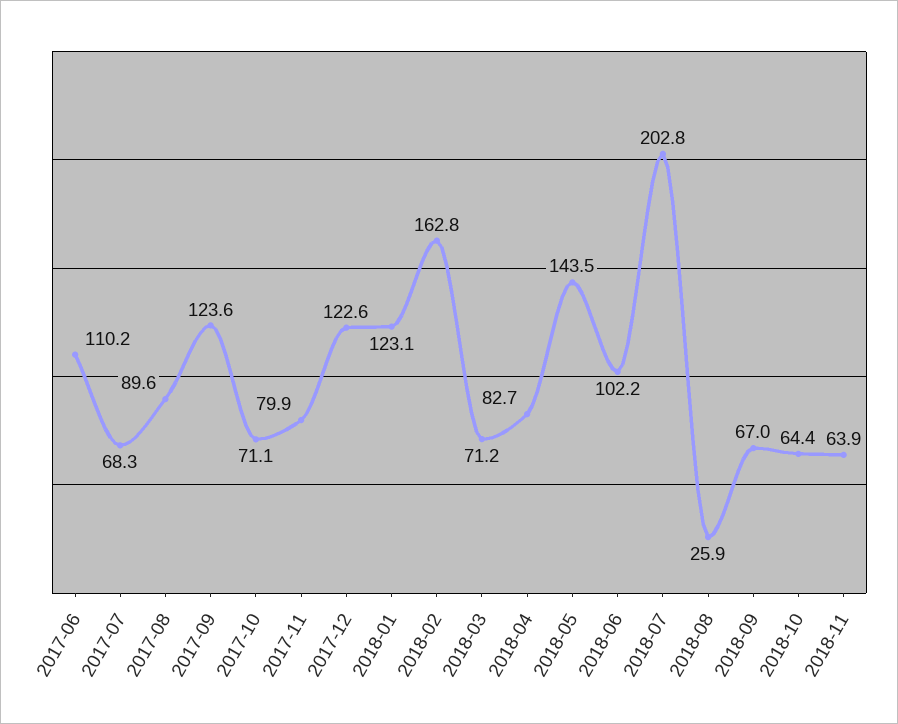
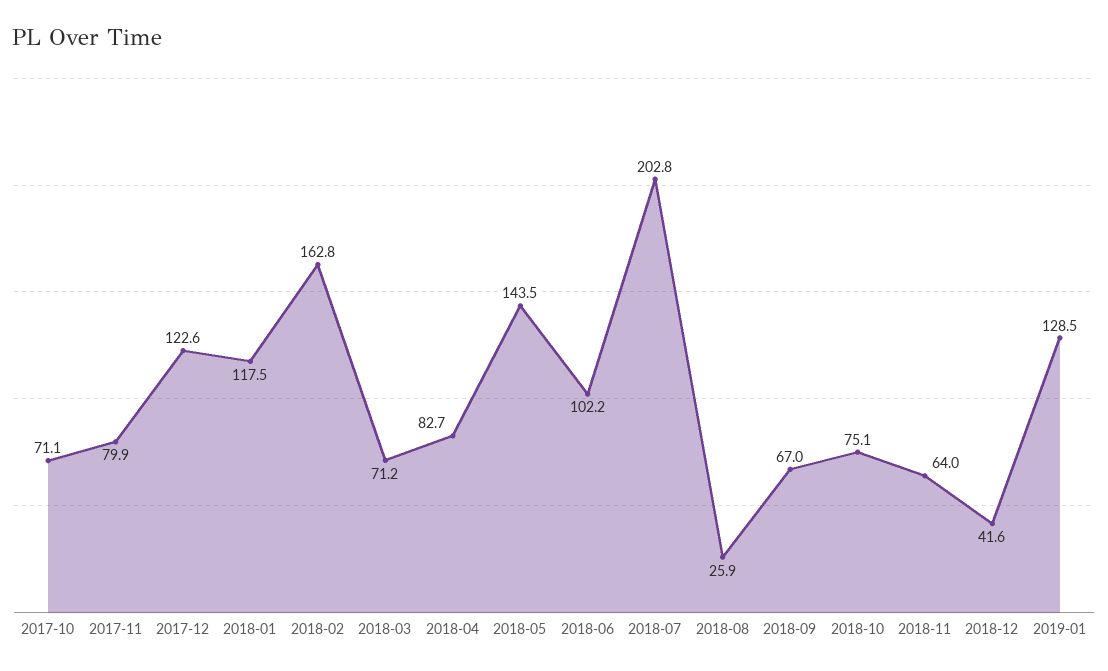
2017-06: 110.2 -> none
2017-07: 68.3 -> none
2017-08: 89.6 -> none
2017-09: 123.6 -> none
2018-01: 123.1 -> 117.5
2018-10: 64.4 -> 75.1
2018-11: 63.9 -> 64
2018-12: none -> 41.6
2019-01: none -> 128.5

